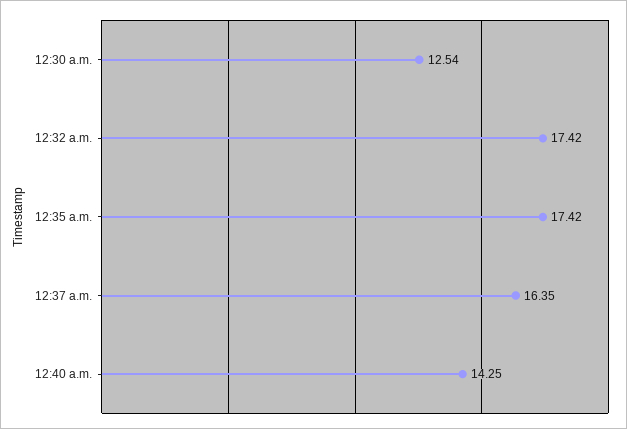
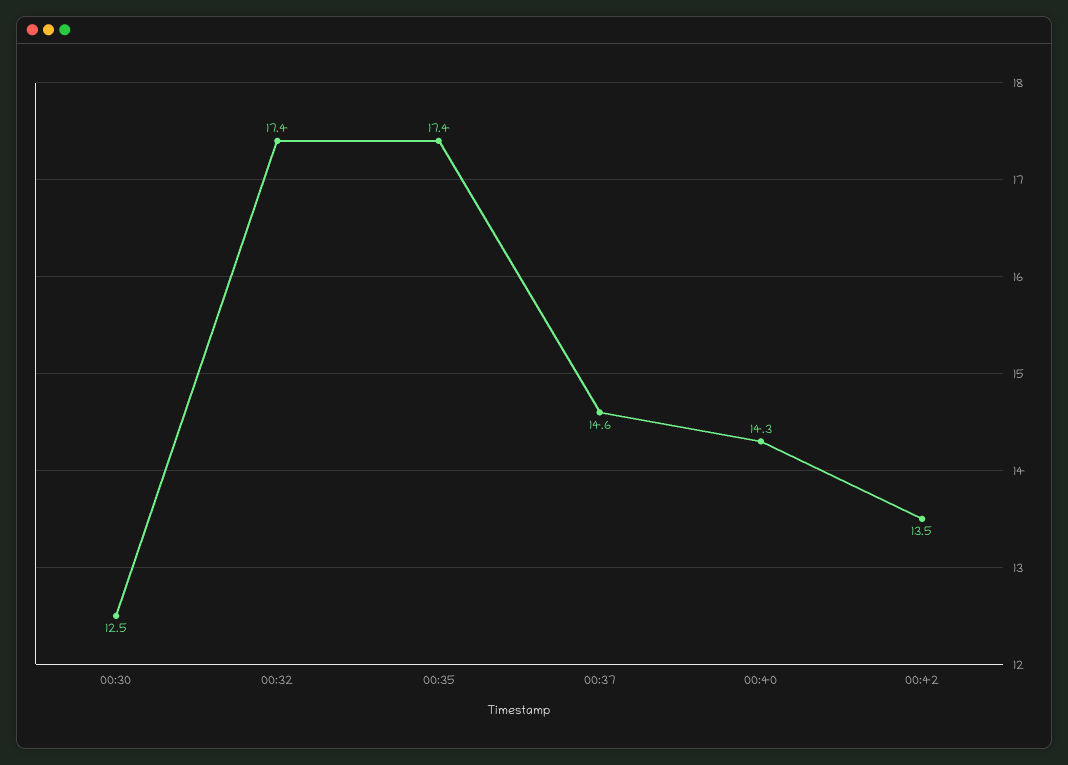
12:37 a.m.: 16.35 -> 14.6
00:42: none -> 13.5

